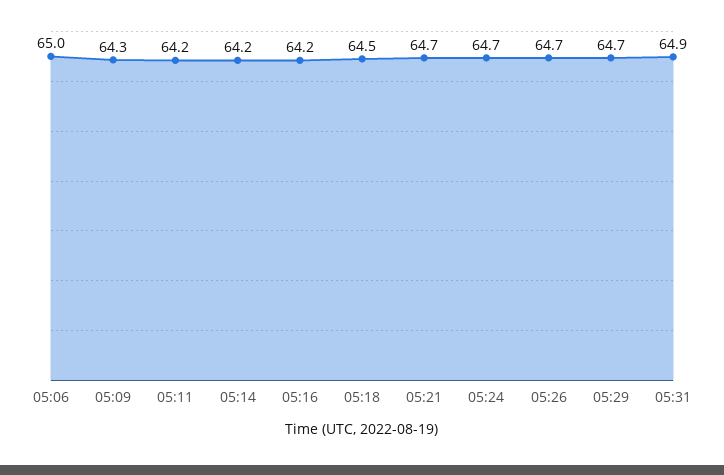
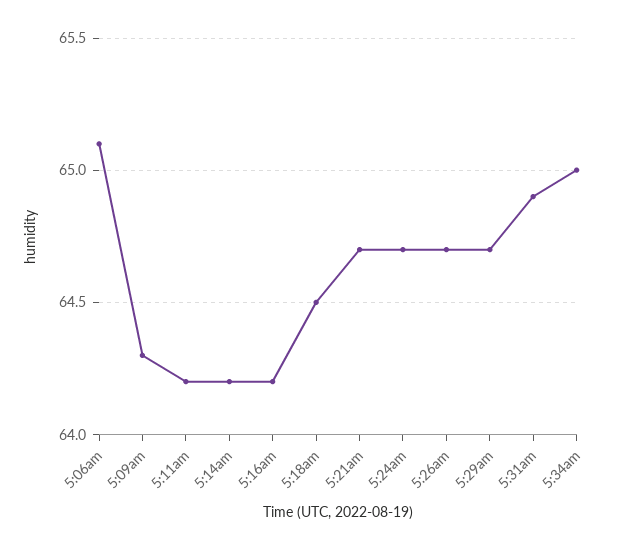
05:06: 65 -> 65.1
5:34am: none -> 65

